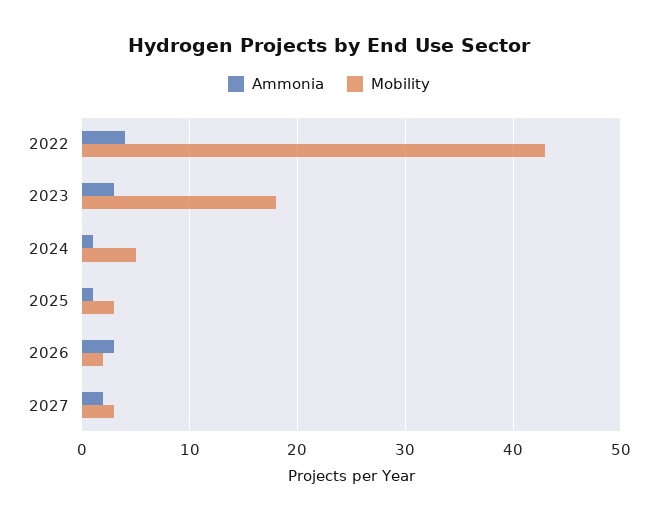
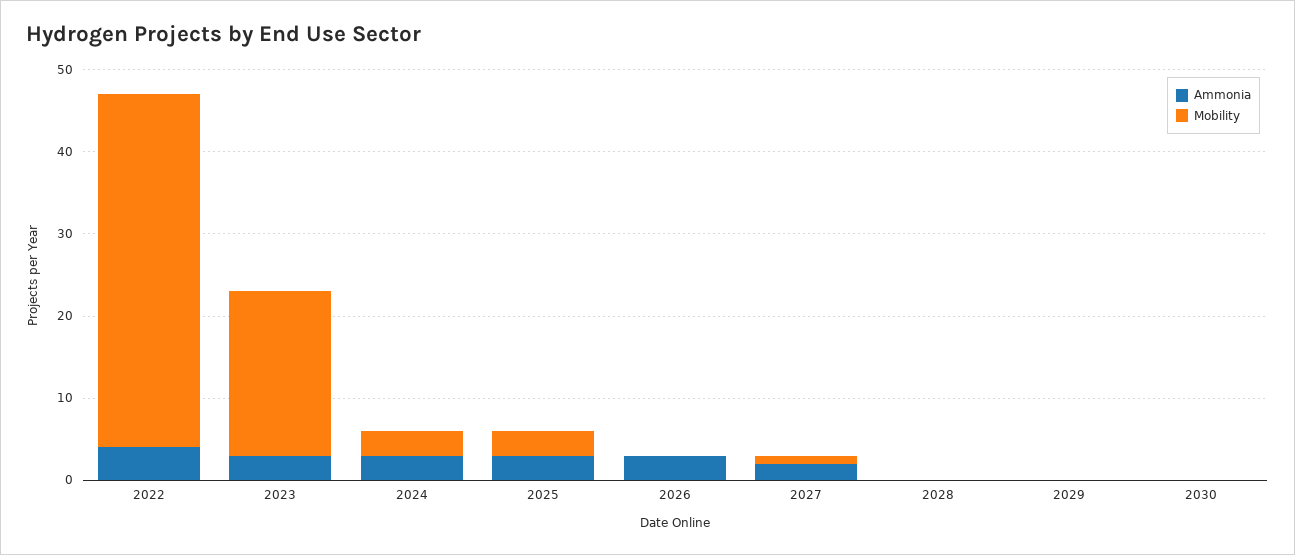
Mobility, 2023: 18 -> 20
Ammonia, 2024: 1 -> 3
Mobility, 2024: 5 -> 3
Ammonia, 2025: 1 -> 3
Mobility, 2026: 2 -> 0
Mobility, 2027: 3 -> 1
Ammonia, 2028: none -> 0
Mobility, 2028: none -> 0
Ammonia, 2029: none -> 0
Mobility, 2029: none -> 0
Ammonia, 2030: none -> 0
Mobility, 2030: none -> 0

